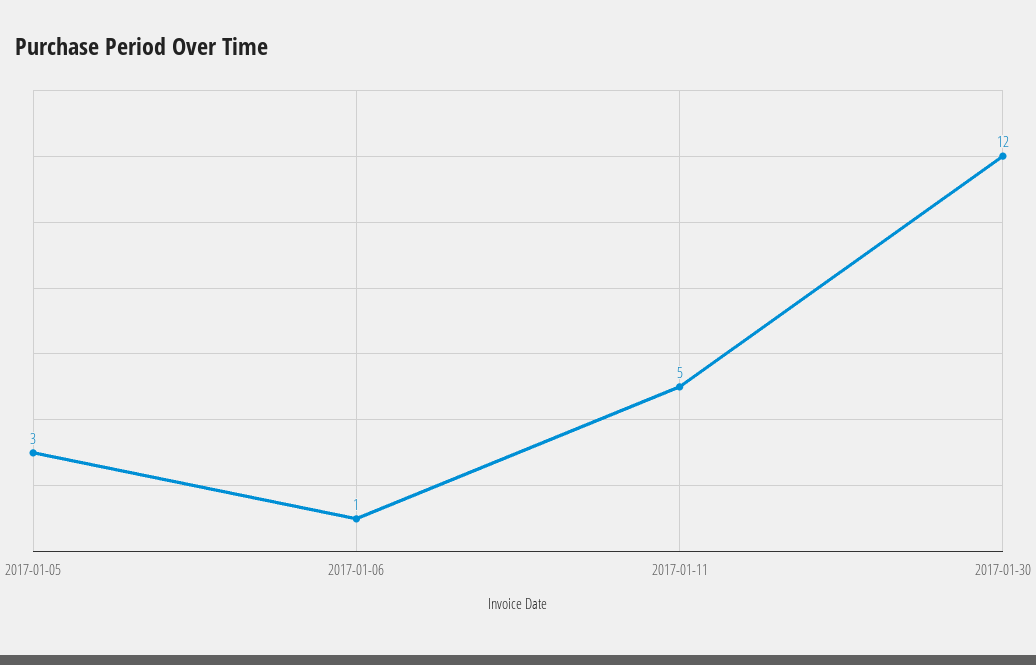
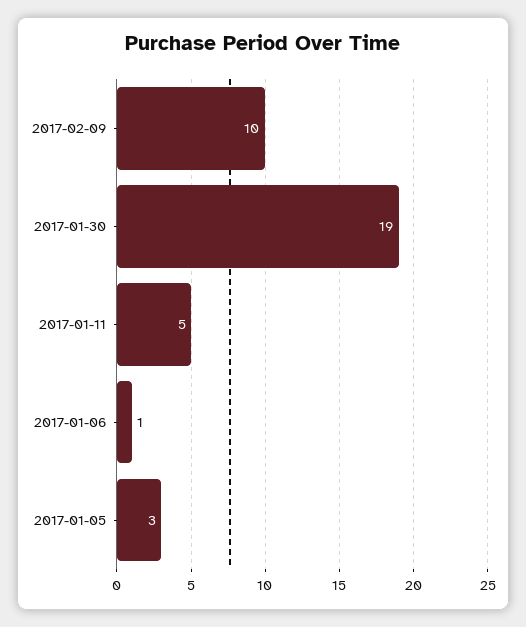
2017-01-30: 12 -> 19
2017-02-09: none -> 10

